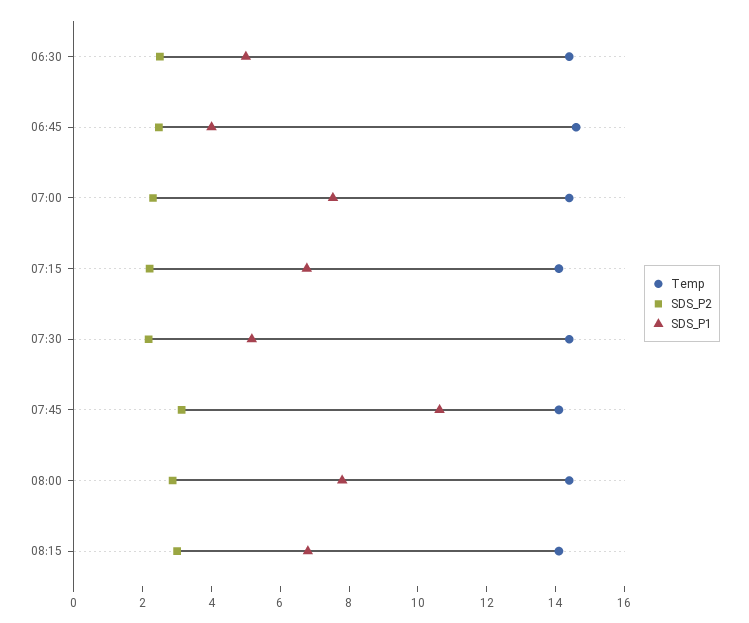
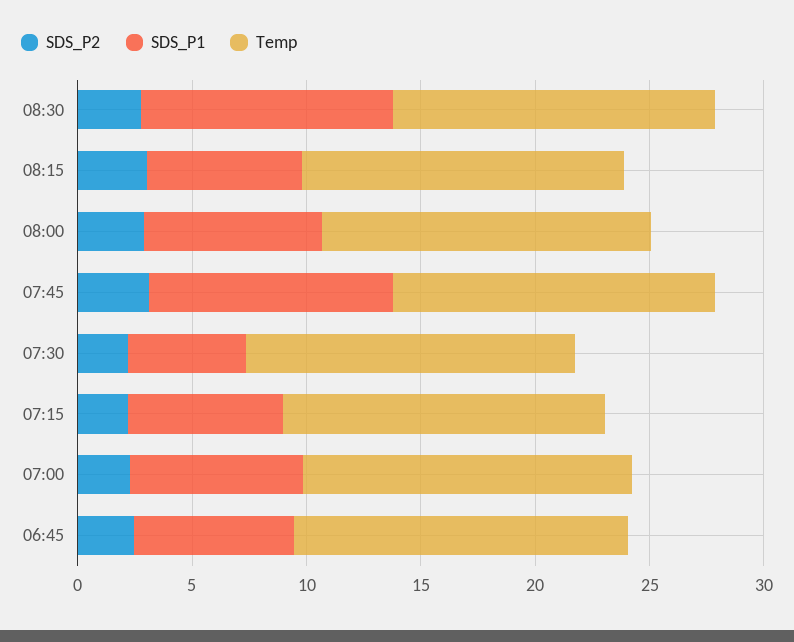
Temp, 06:30: 14.5 -> none
SDS_P2, 06:30: 2.5 -> none
SDS_P1, 06:30: 5 -> none
SDS_P1, 06:45: 4 -> 7
SDS_P2, 08:30: none -> 3
SDS_P1, 08:30: none -> 11
Temp, 08:30: none -> 14

